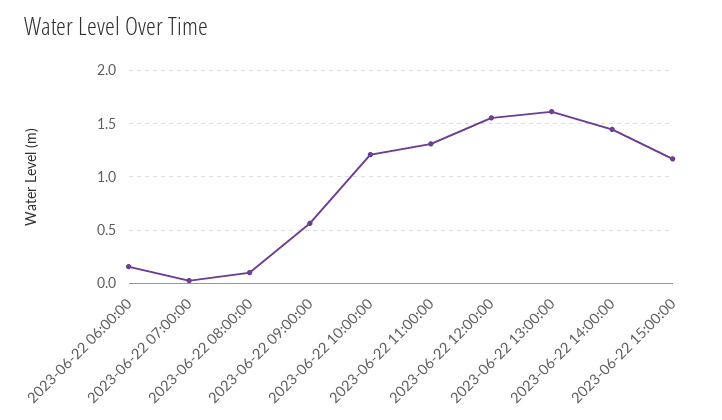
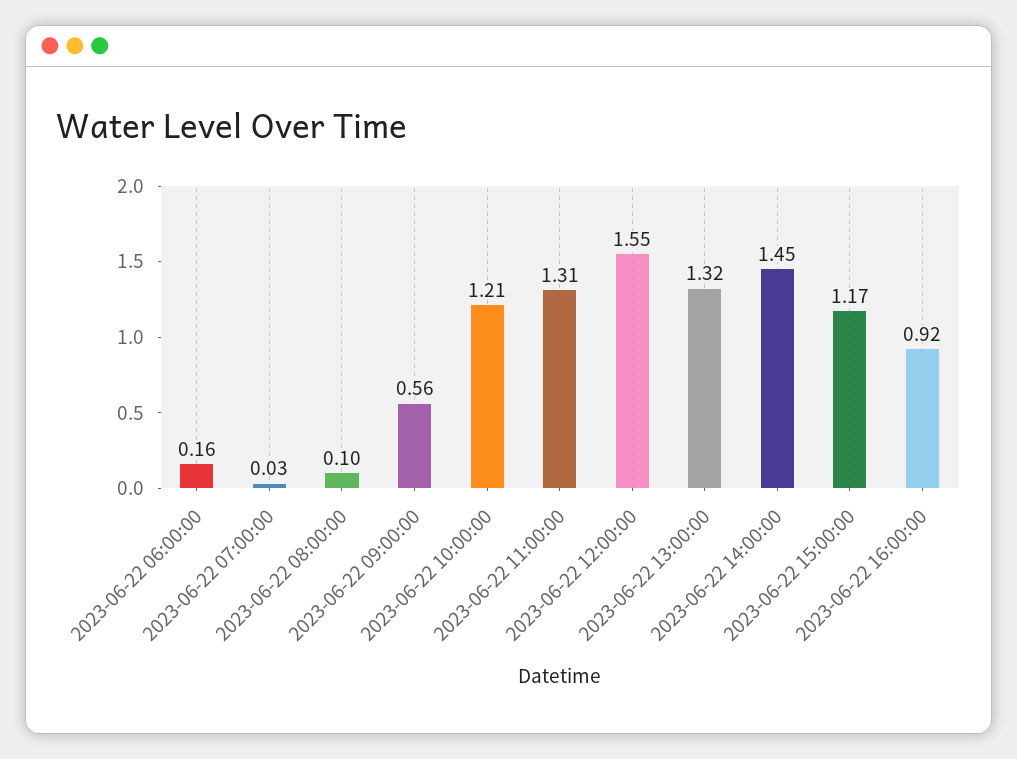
2023-06-22 13:00:00: 1.6 -> 1.32
2023-06-22 16:00:00: none -> 0.92

